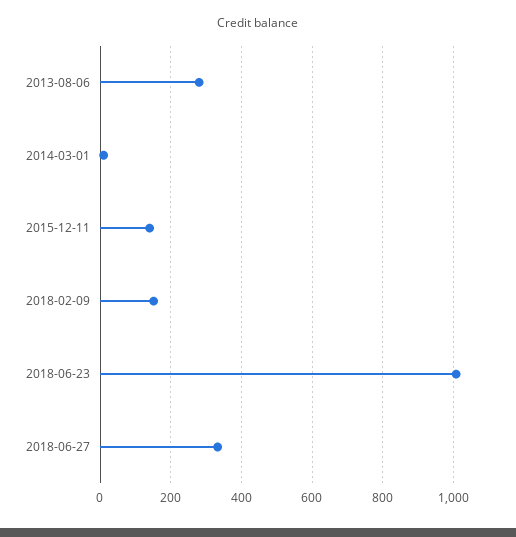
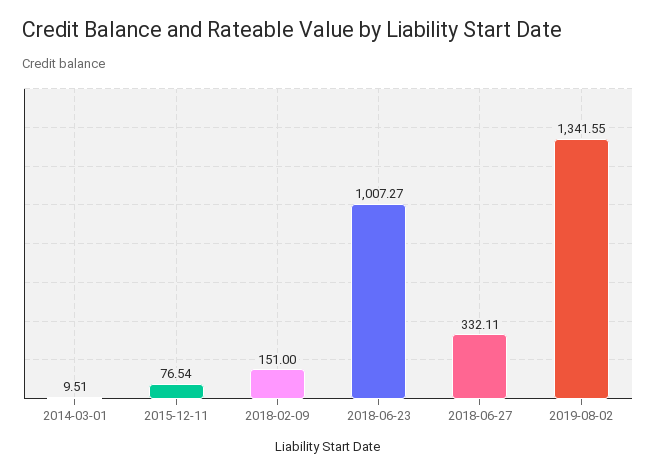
2013-08-06: 280 -> none
2015-12-11: 140 -> 76.54
2019-08-02: none -> 1341.55

